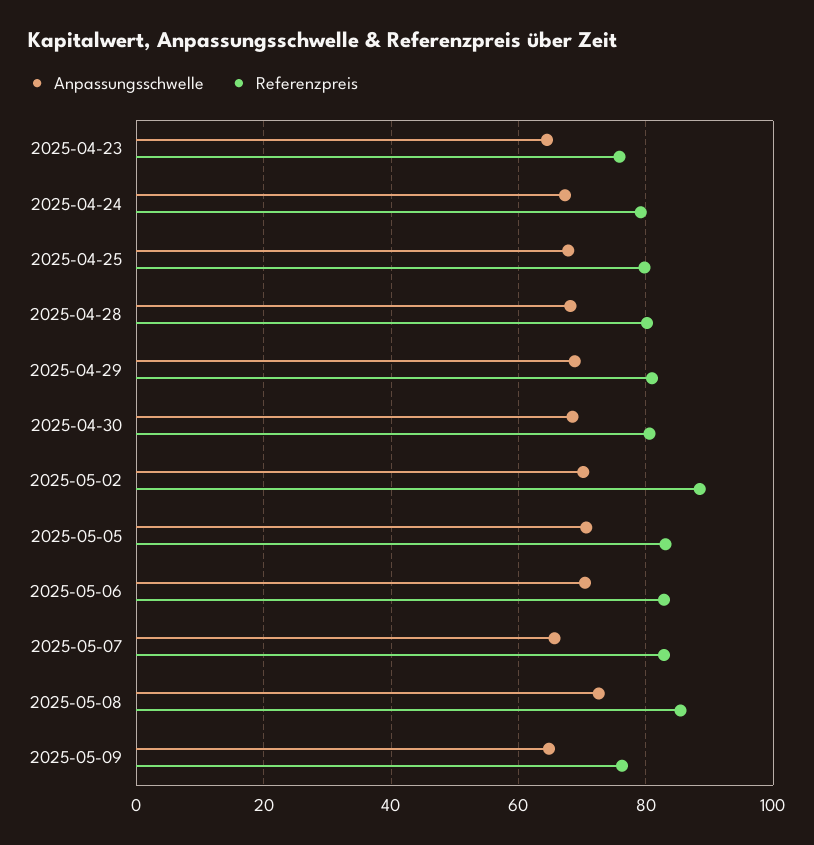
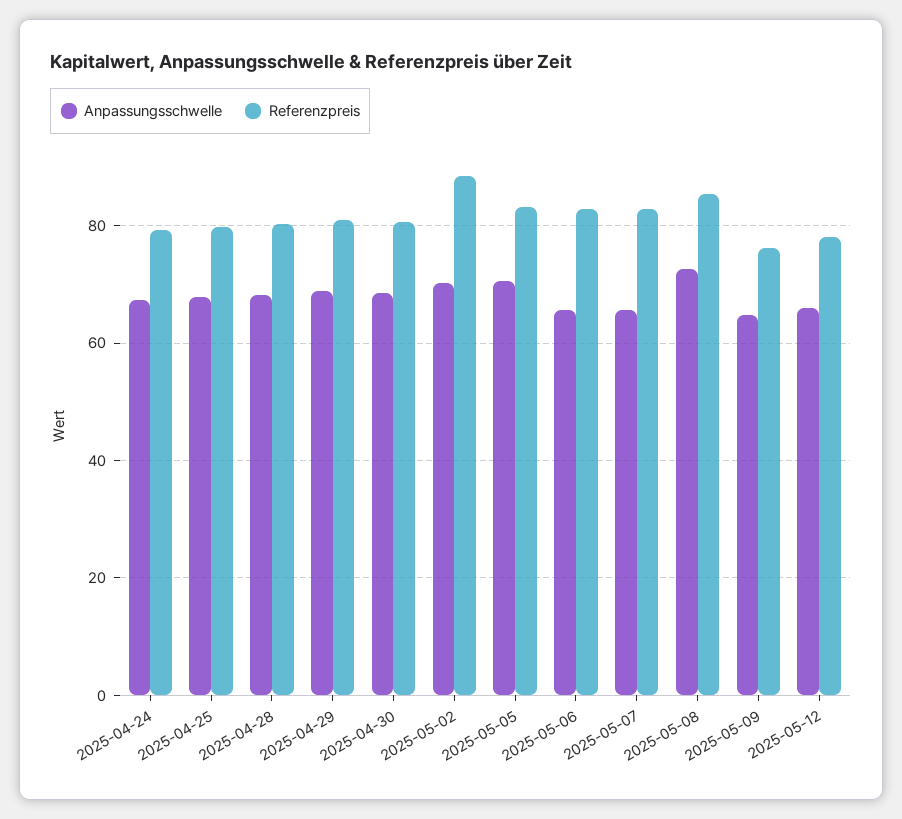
Anpassungsschwelle, 2025-04-23: 64 -> none
Referenzpreis, 2025-04-23: 76 -> none
Anpassungsschwelle, 2025-05-06: 70 -> 66
Anpassungsschwelle, 2025-05-12: none -> 66
Referenzpreis, 2025-05-12: none -> 78

